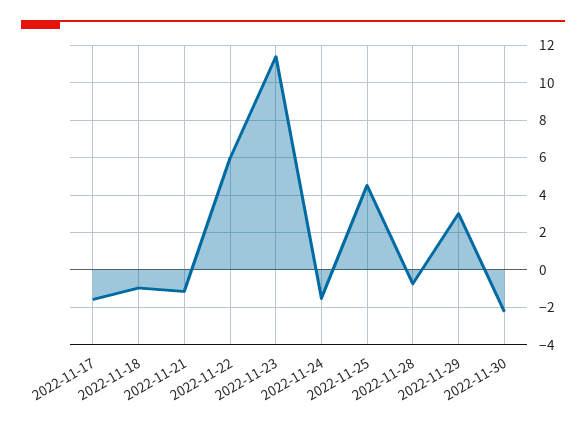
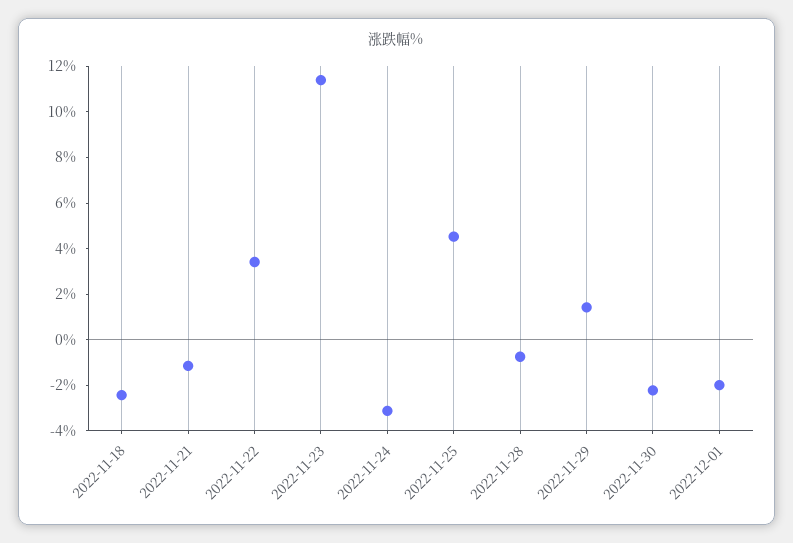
2022-11-17: -1.5 -> none
2022-11-18: -1 -> -2.5
2022-11-22: 6 -> 3.5
2022-11-24: -1.5 -> -3
2022-11-29: 3 -> 1.5
2022-12-01: none -> -2

